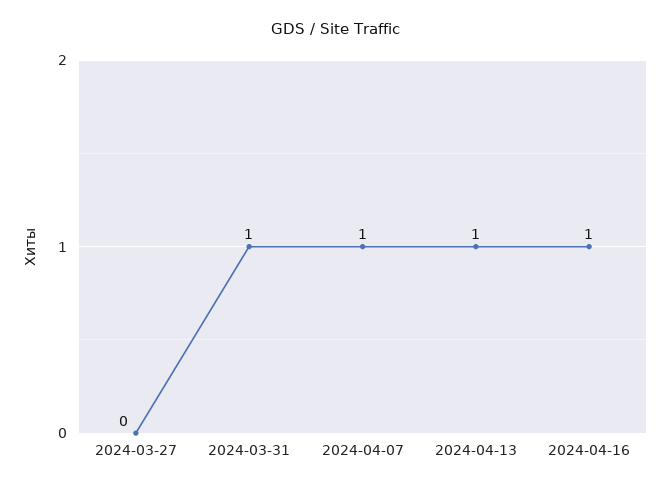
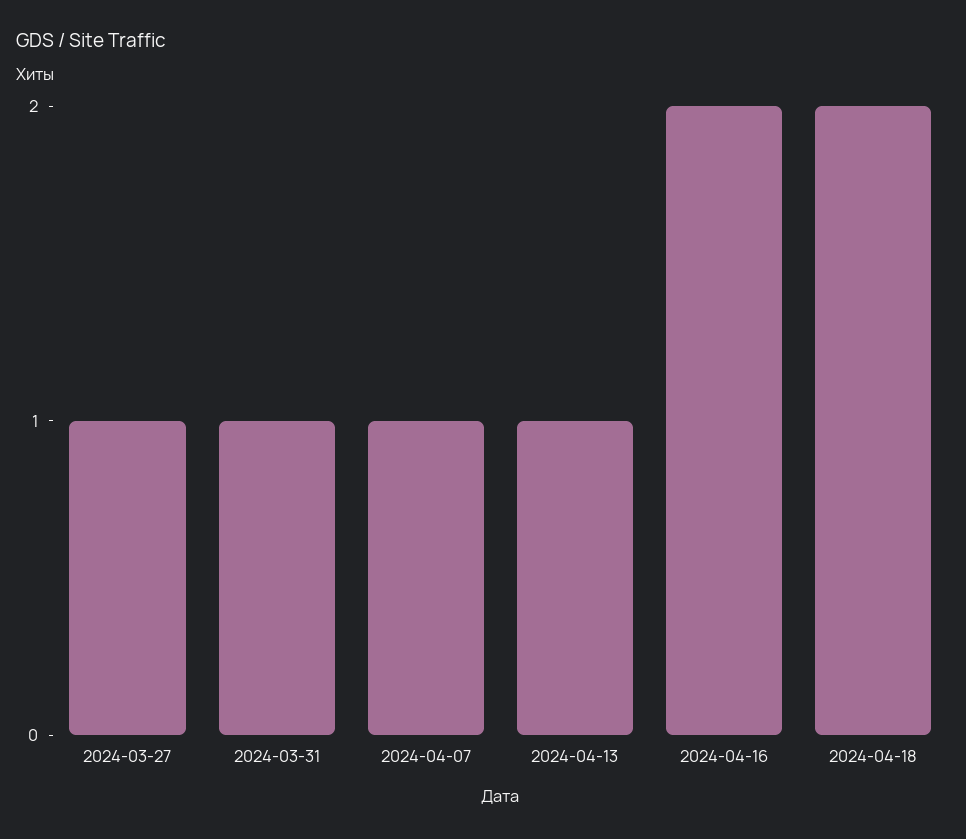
2024-03-27: 0 -> 1
2024-04-16: 1 -> 2
2024-04-18: none -> 2

